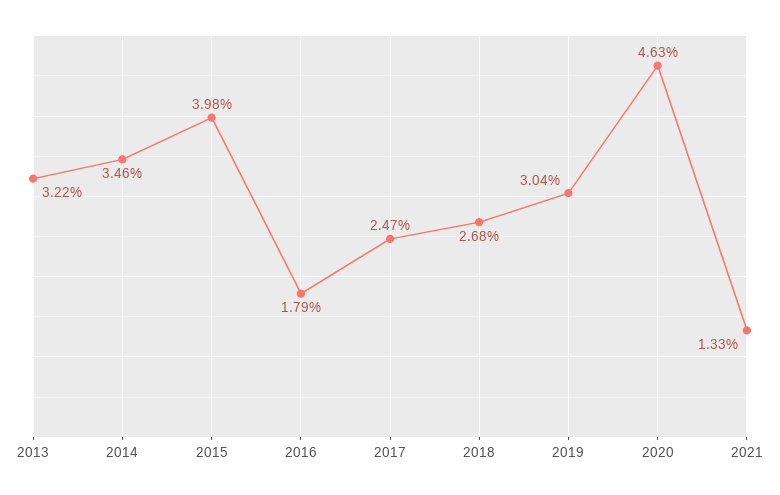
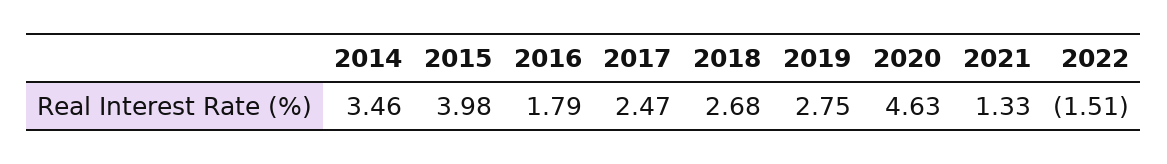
2013: 3.22 -> none
2019: 3.04 -> 2.75
2022: none -> -1.51

